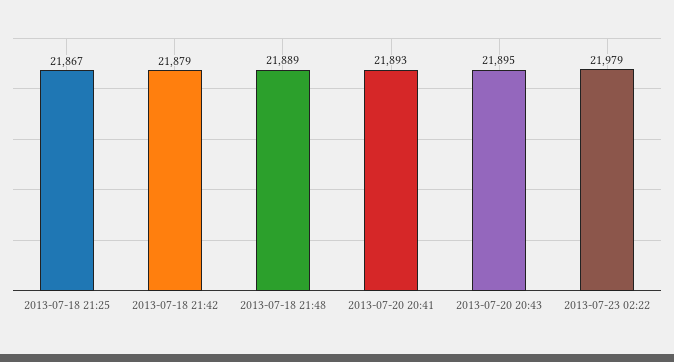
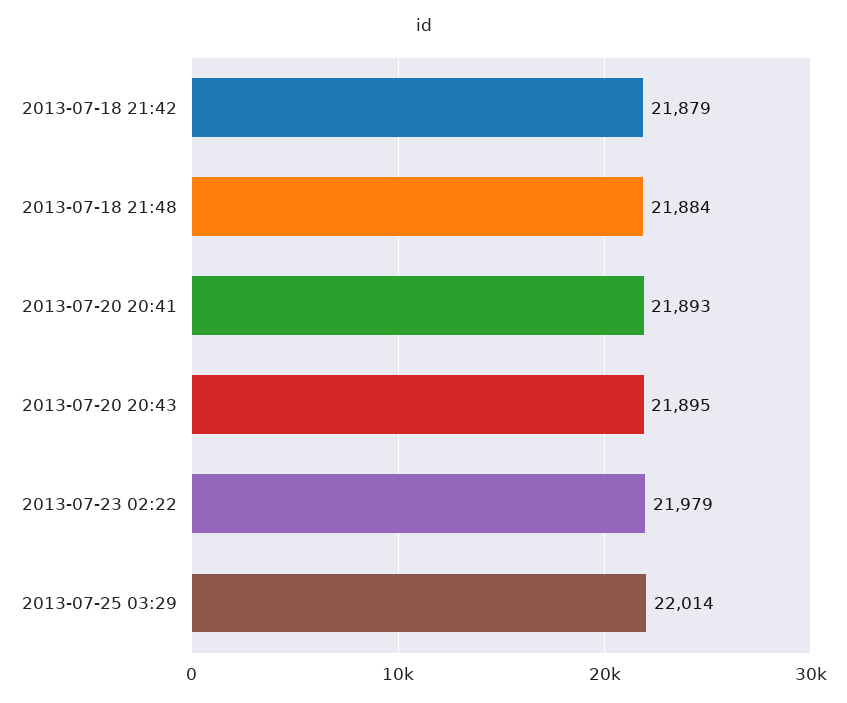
2013-07-18 21:25: 21867 -> none
2013-07-18 21:48: 21889 -> 21884
2013-07-25 03:29: none -> 22014

